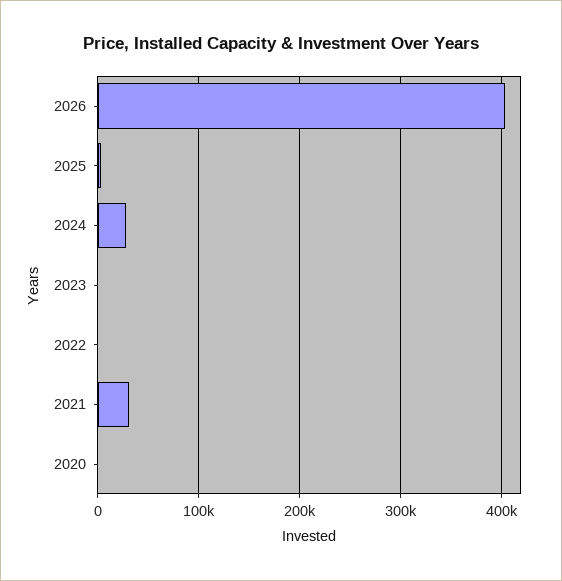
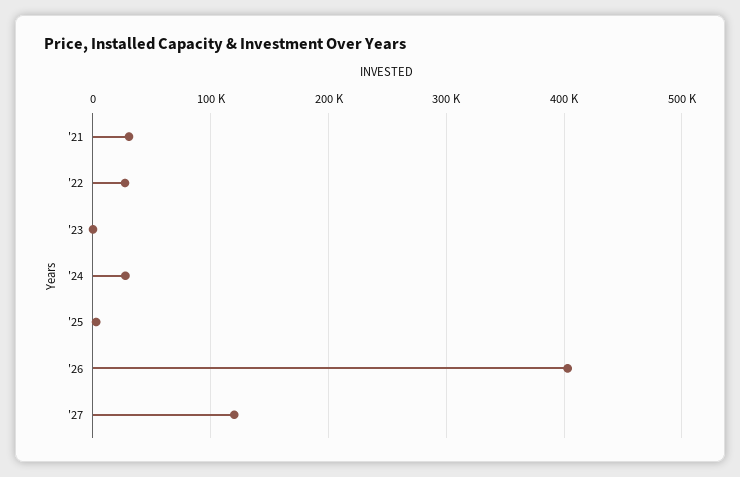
2022: 0 -> 30000
2020: 0 -> none
'27: none -> 120000

